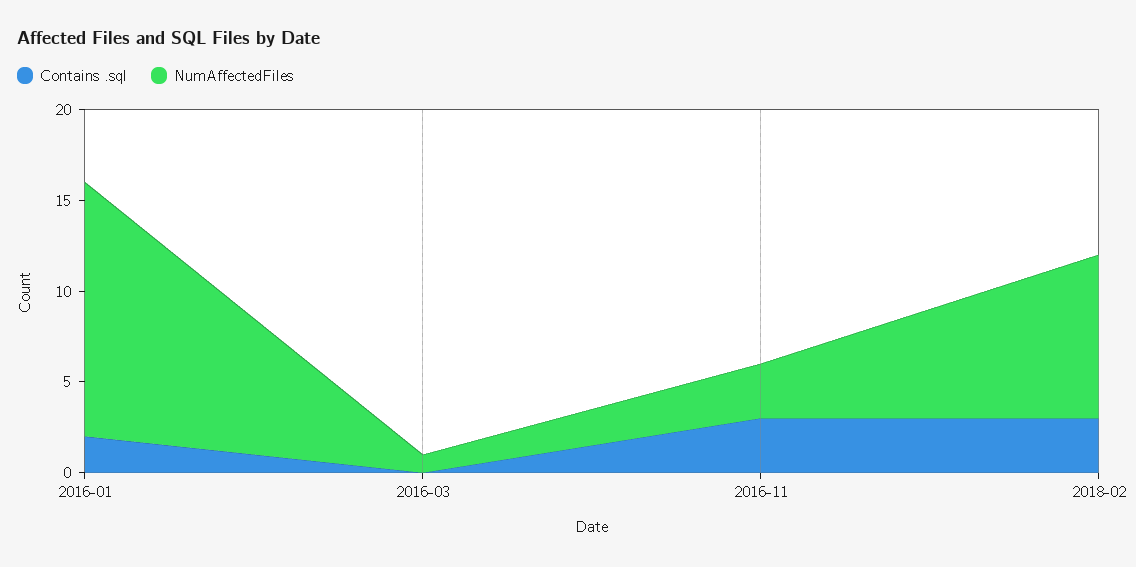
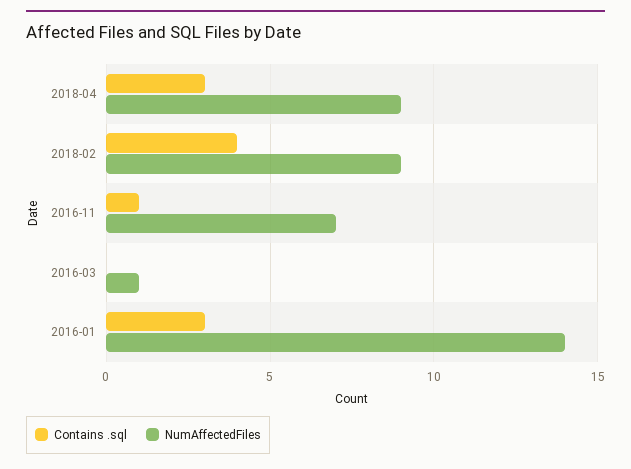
Contains .sql, 2016-01: 2 -> 3
Contains .sql, 2016-11: 3 -> 1
NumAffectedFiles, 2016-11: 3 -> 7
Contains .sql, 2018-02: 3 -> 4
Contains .sql, 2018-04: none -> 3
NumAffectedFiles, 2018-04: none -> 9

